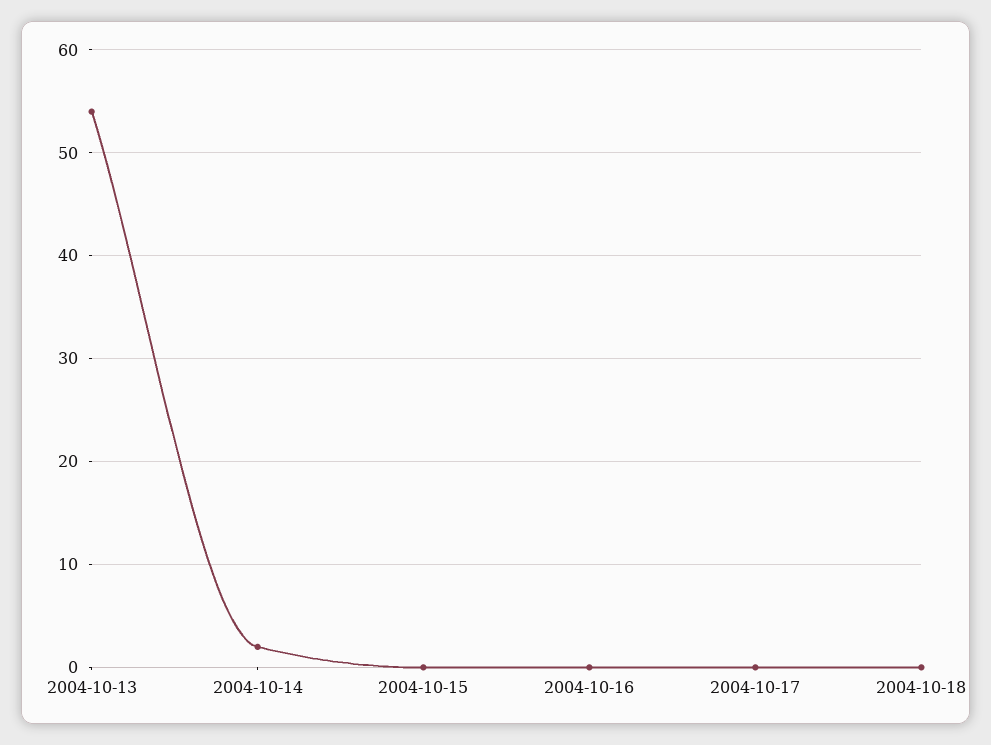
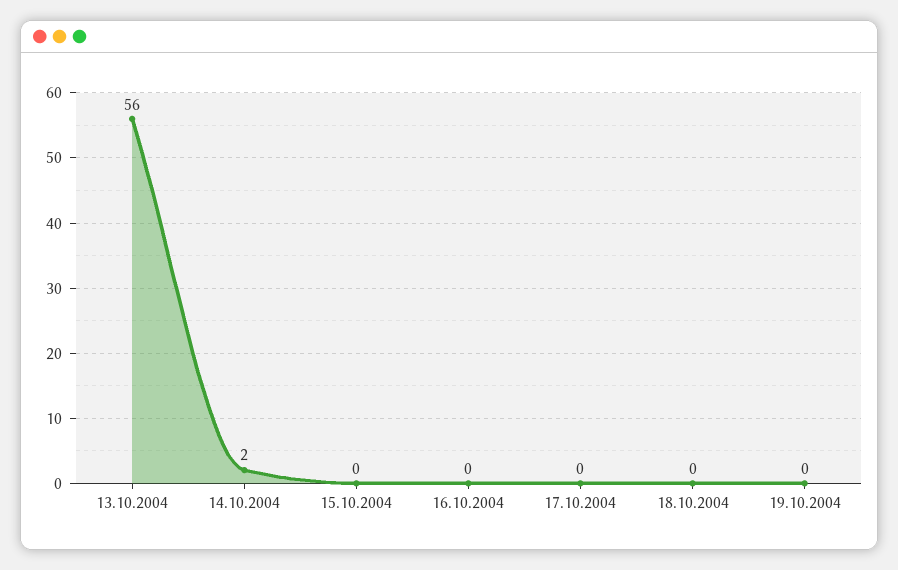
2004-10-13: 54 -> 56
19.10.2004: none -> 0

